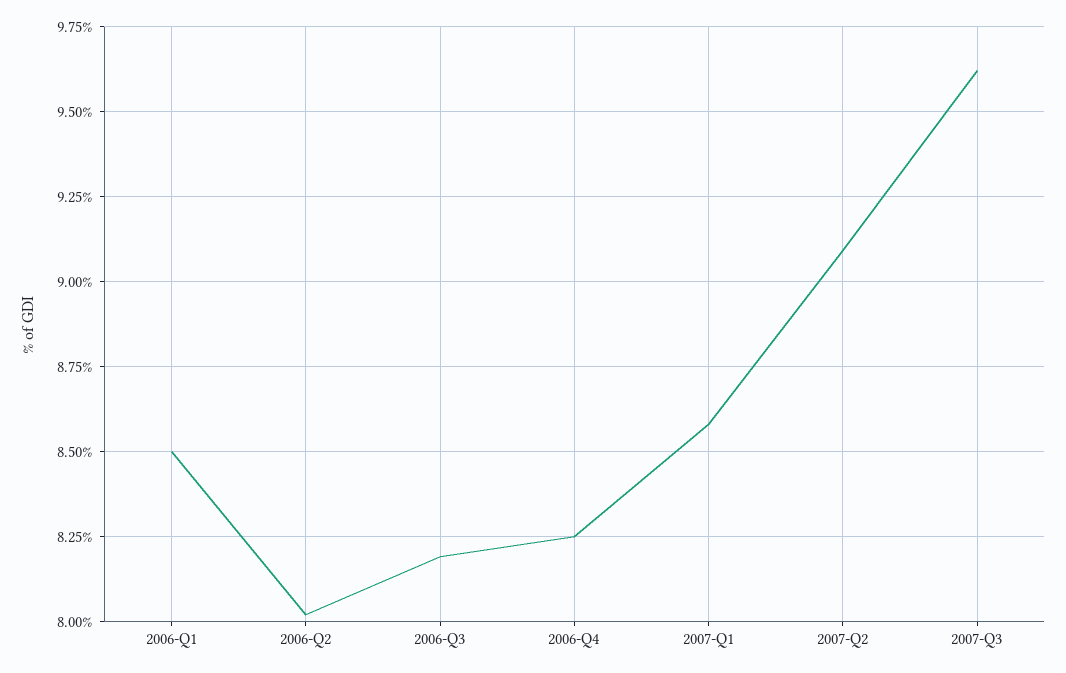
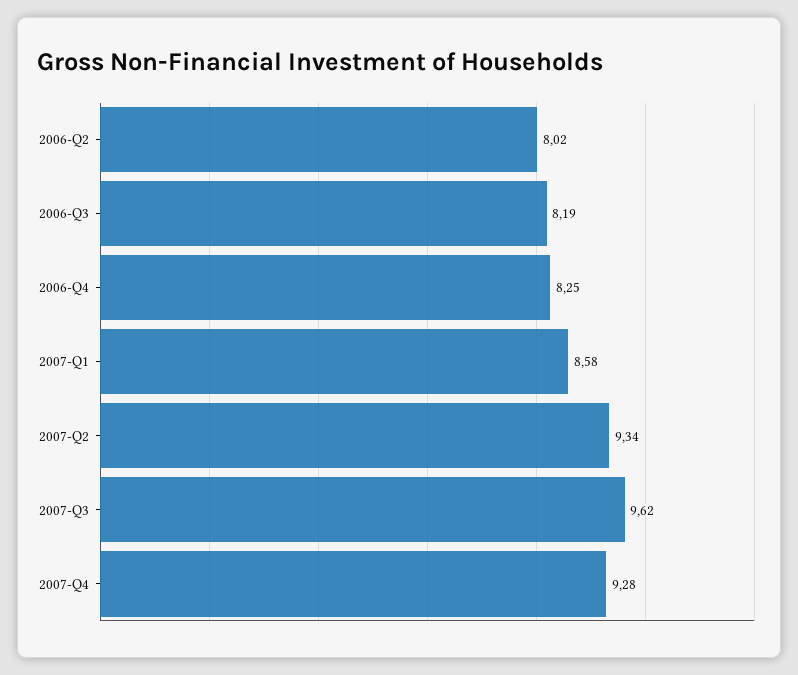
2006-Q1: 8.5 -> none
2007-Q2: 9.1 -> 9.34
2007-Q4: none -> 9.28

